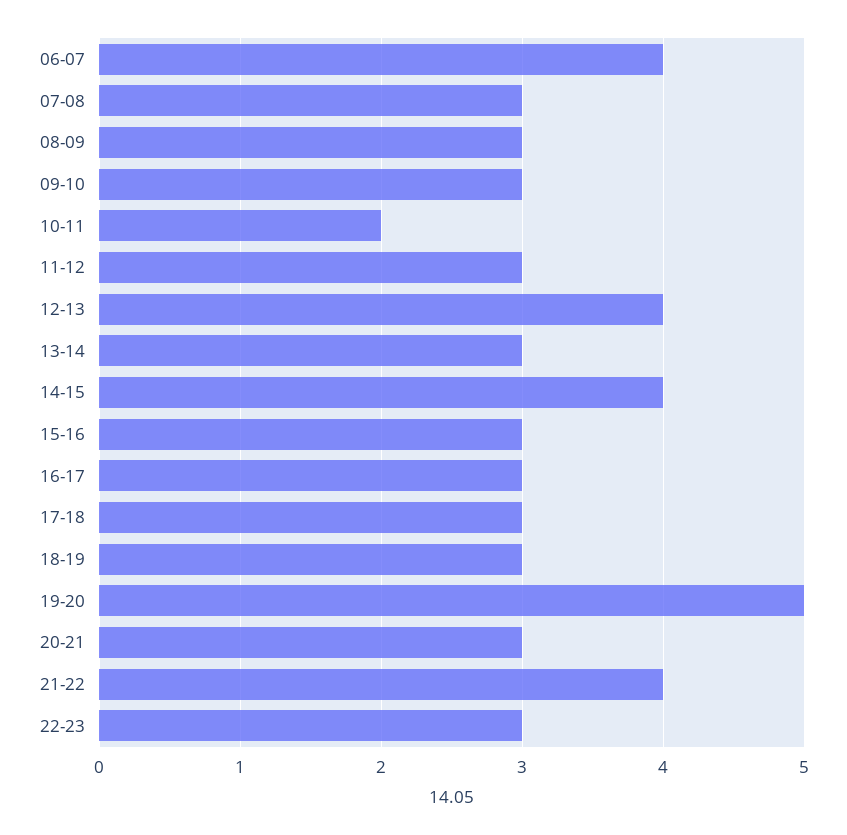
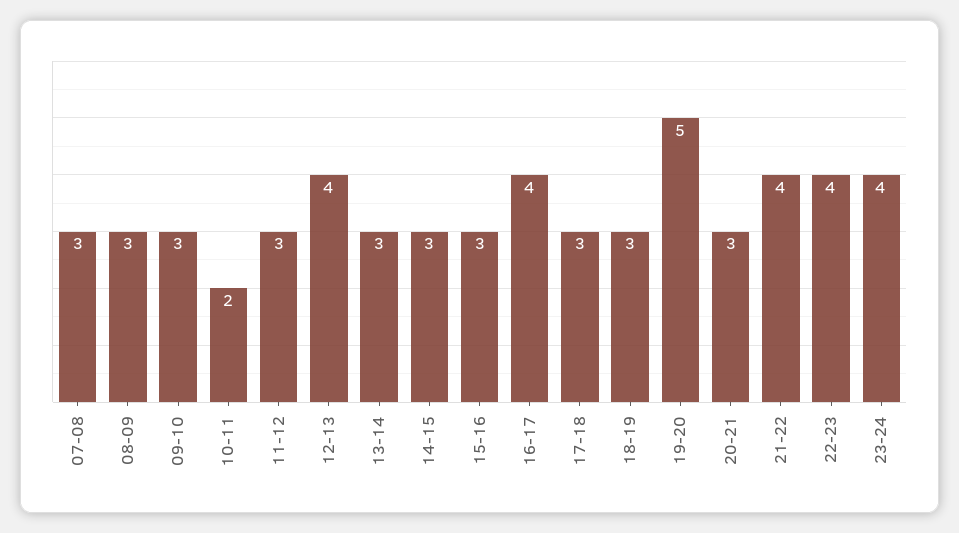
06-07: 4 -> none
14-15: 4 -> 3
16-17: 3 -> 4
22-23: 3 -> 4
23-24: none -> 4

